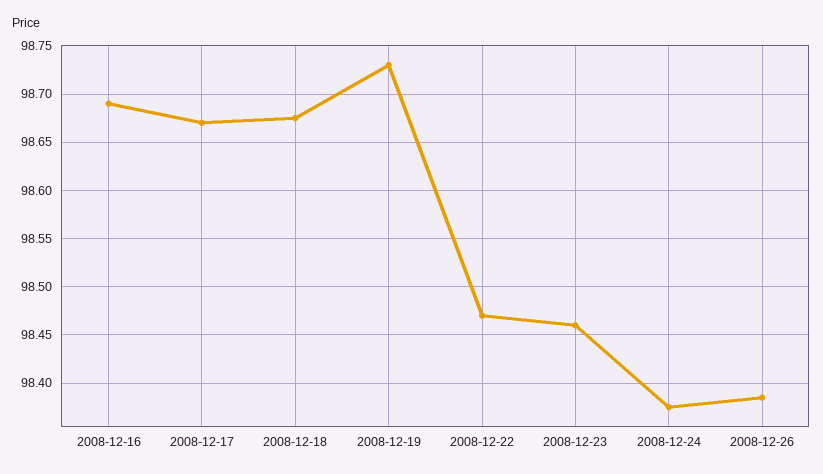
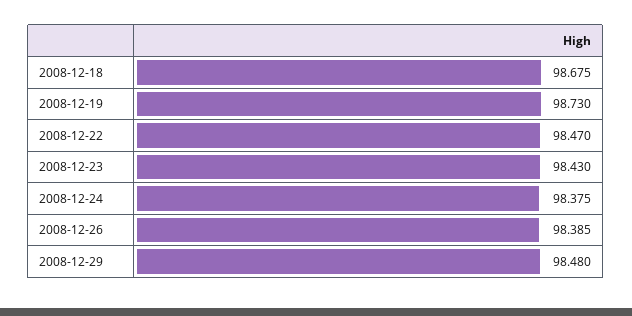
2008-12-16: 98.69 -> none
2008-12-17: 98.67 -> none
2008-12-23: 98.46 -> 98.43
2008-12-29: none -> 98.48

